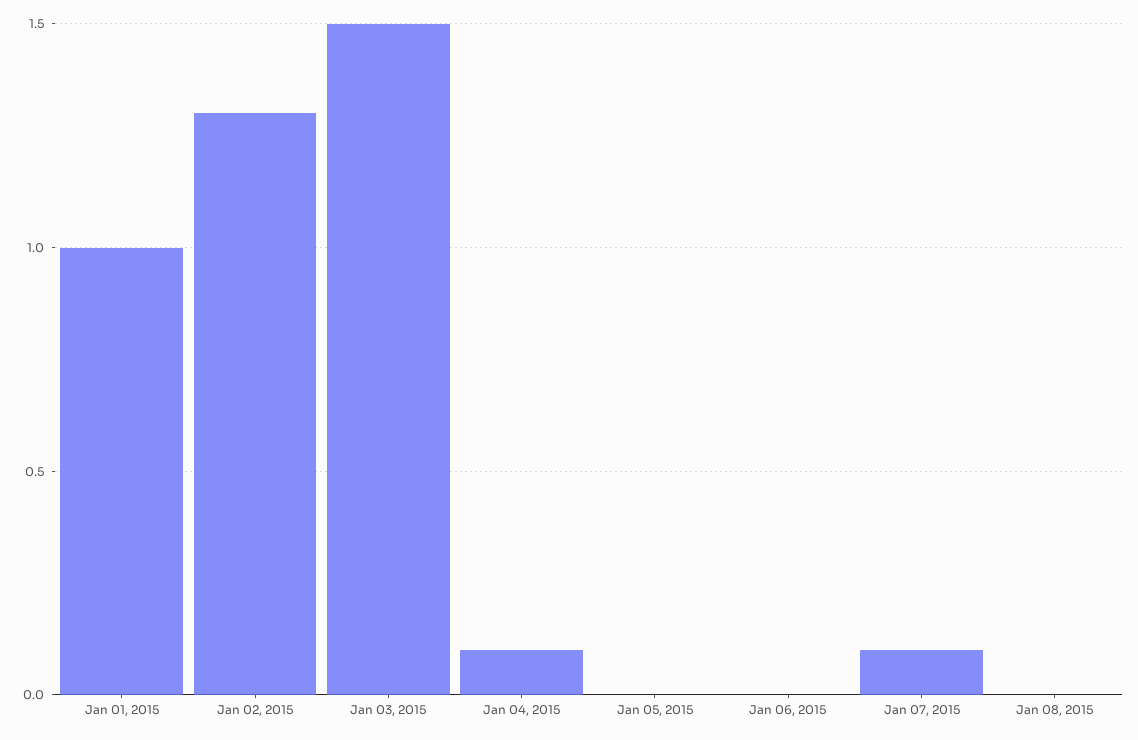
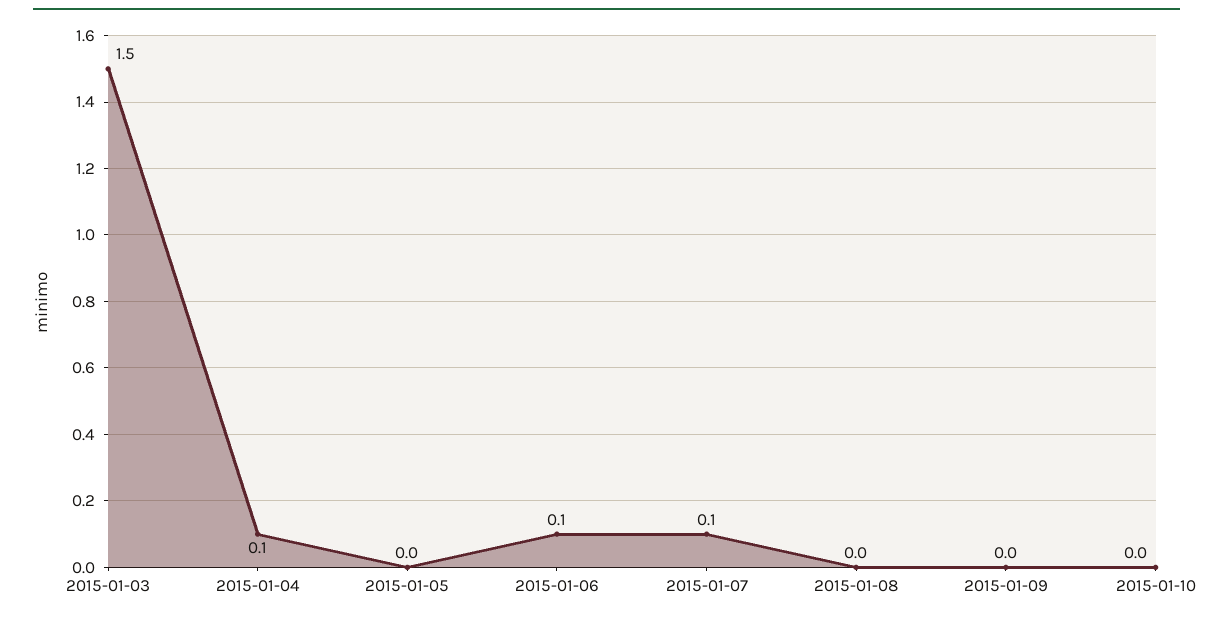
Jan 01, 2015: 1 -> none
Jan 02, 2015: 1.3 -> none
Jan 06, 2015: 0 -> 0.1
2015-01-09: none -> 0
2015-01-10: none -> 0

